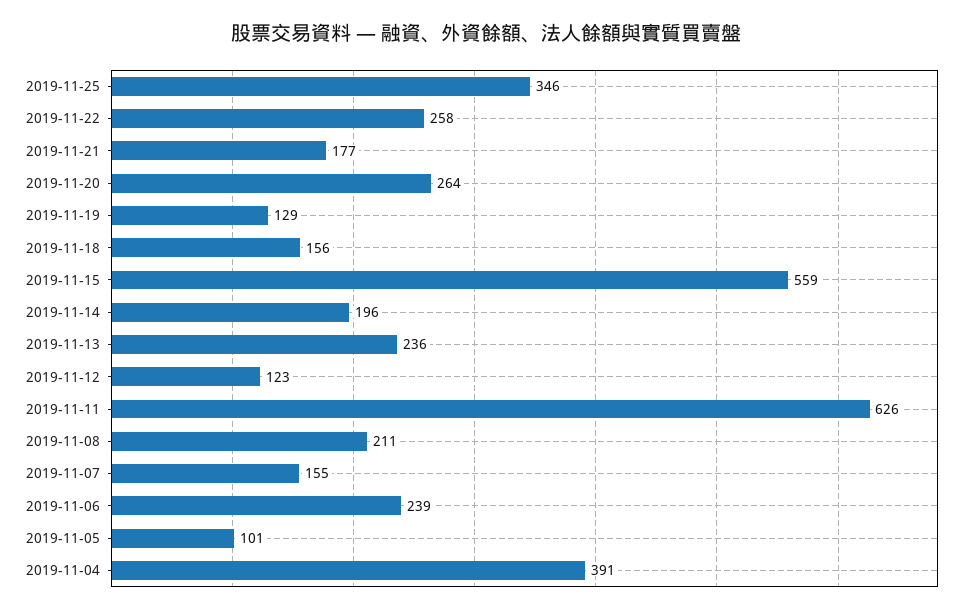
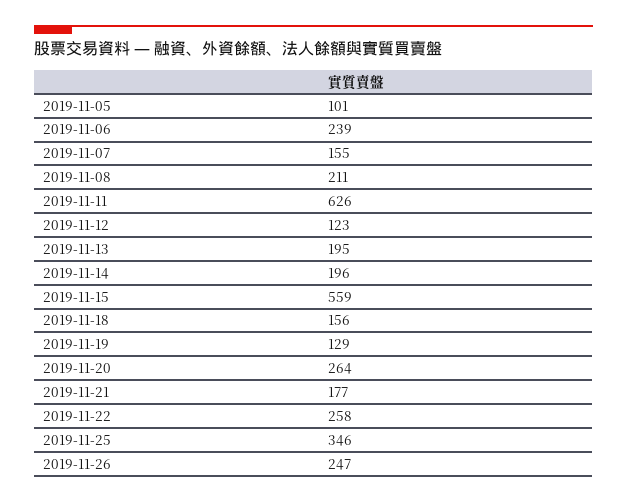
2019-11-13: 236 -> 195
2019-11-04: 391 -> none
2019-11-26: none -> 247

